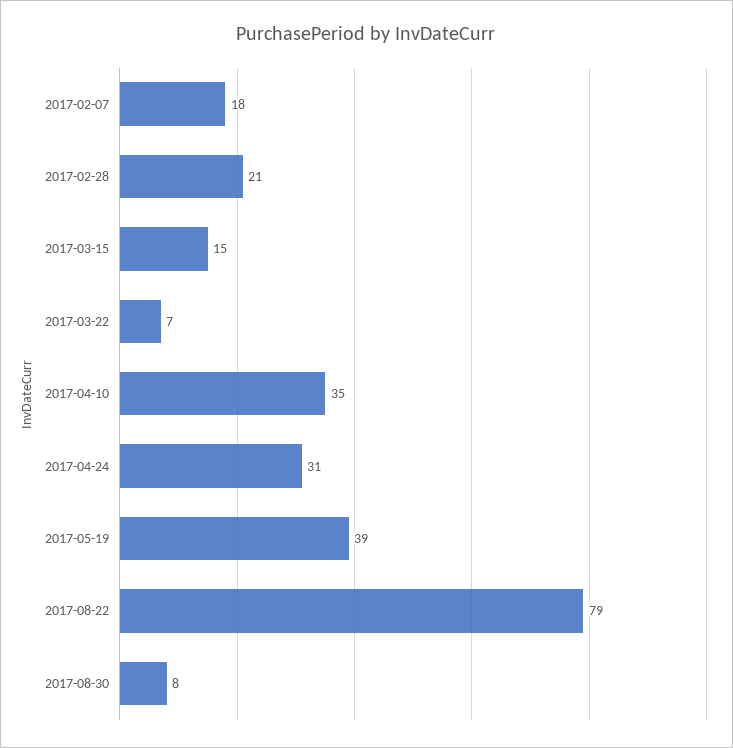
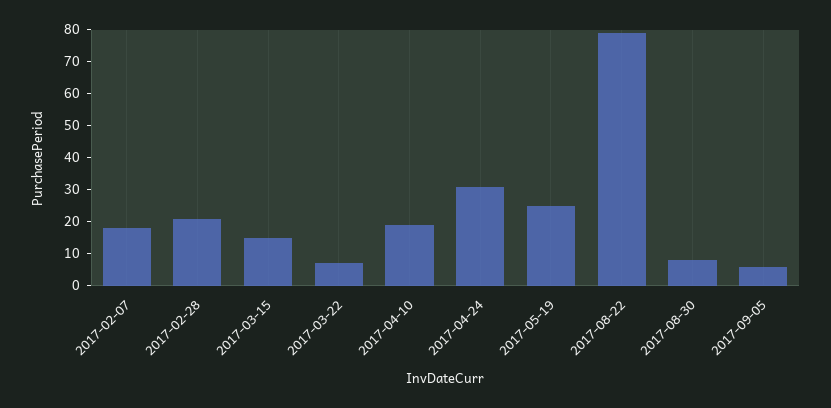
2017-04-10: 35 -> 20
2017-05-19: 39 -> 25
2017-09-05: none -> 5

